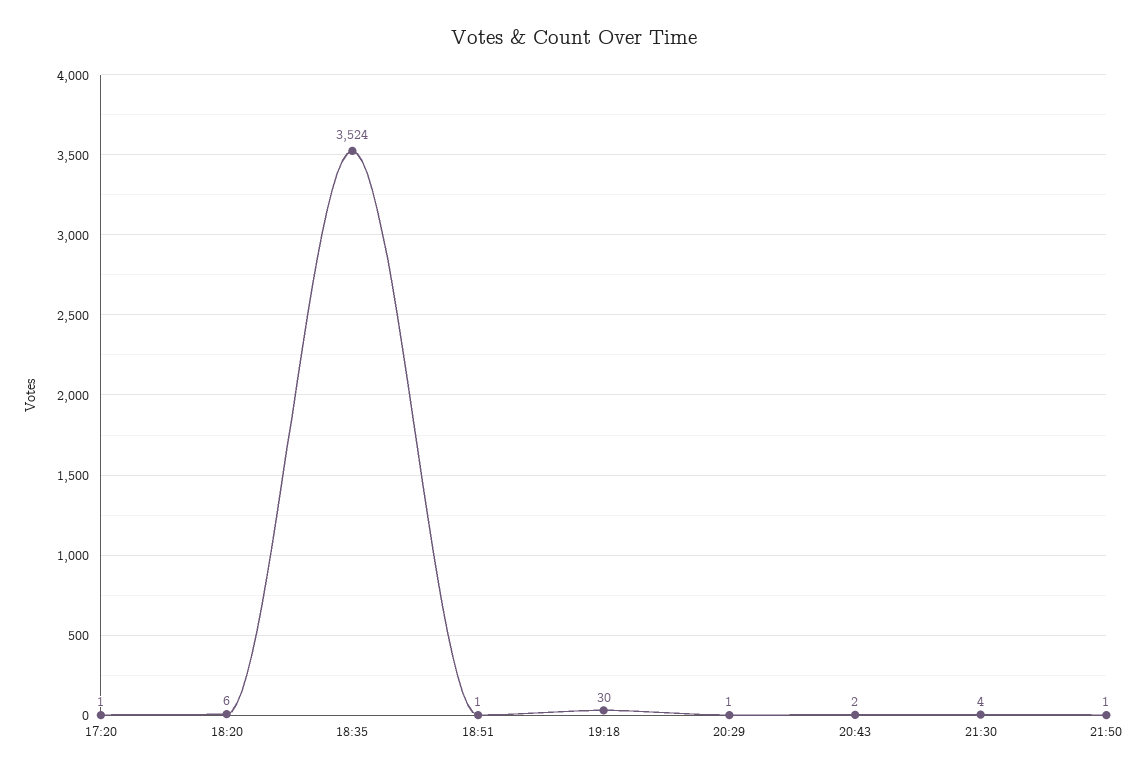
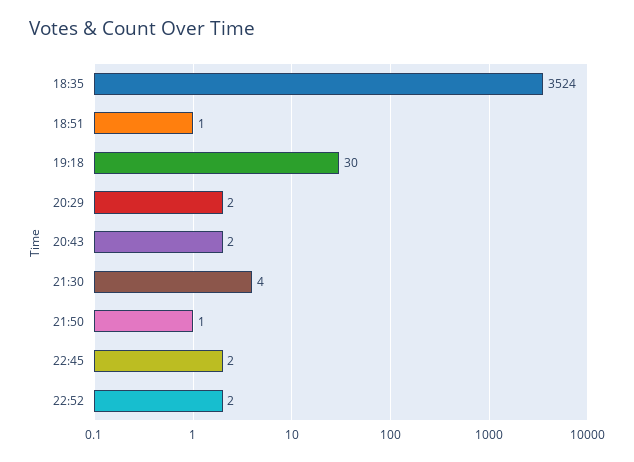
17:20: 1 -> none
18:20: 6 -> none
20:29: 1 -> 2
22:45: none -> 2
22:52: none -> 2

